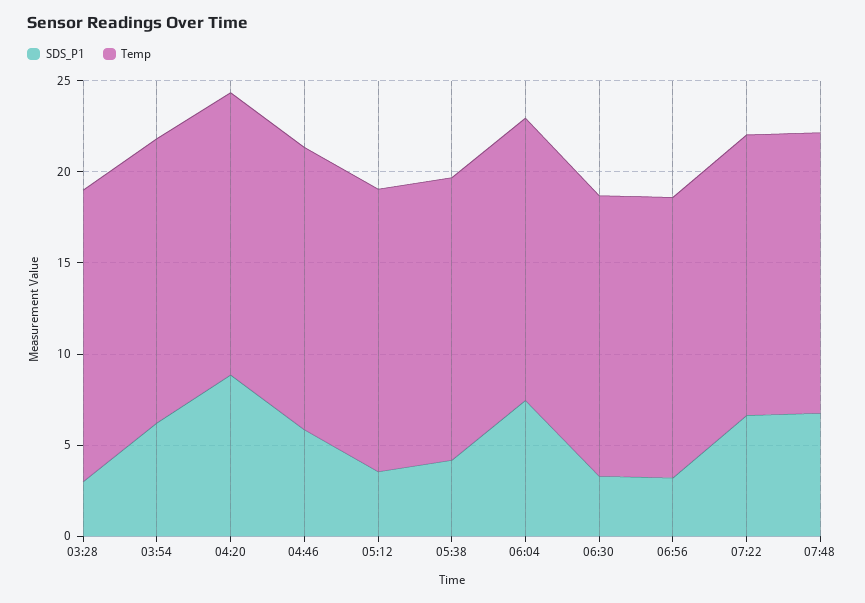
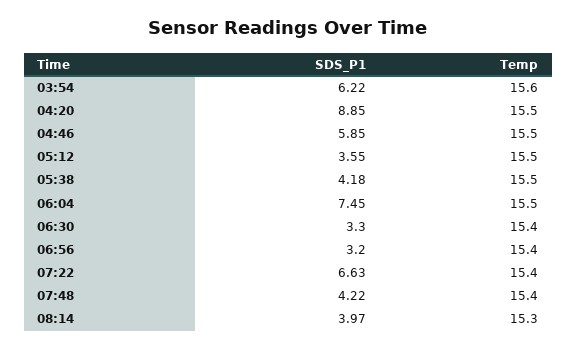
SDS_P1, 03:28: 3 -> none
Temp, 03:28: 16 -> none
SDS_P1, 07:48: 7 -> 4.22
SDS_P1, 08:14: none -> 3.97
Temp, 08:14: none -> 15.3

